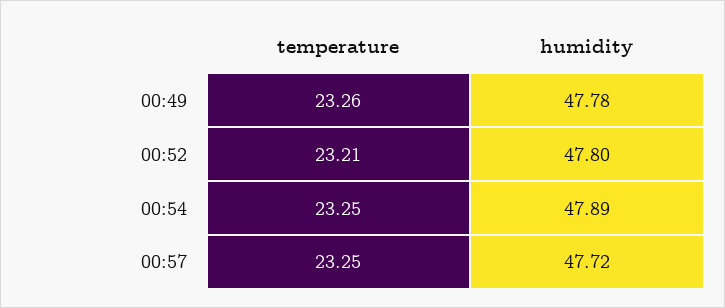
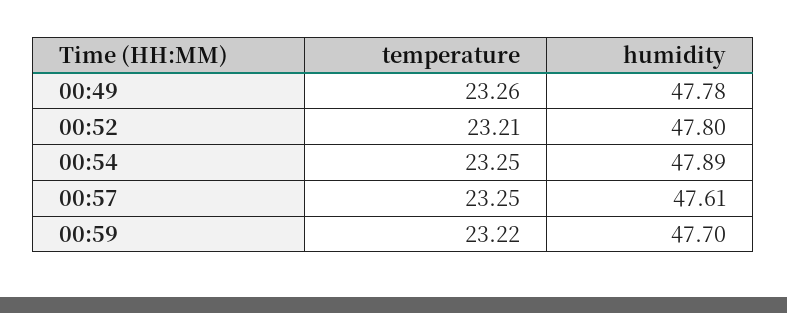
humidity, 00:57: 47.72 -> 47.61
temperature, 00:59: none -> 23.22
humidity, 00:59: none -> 47.7

